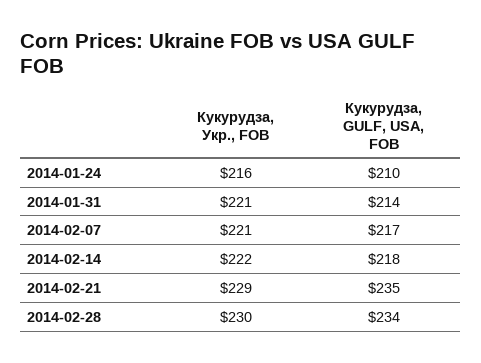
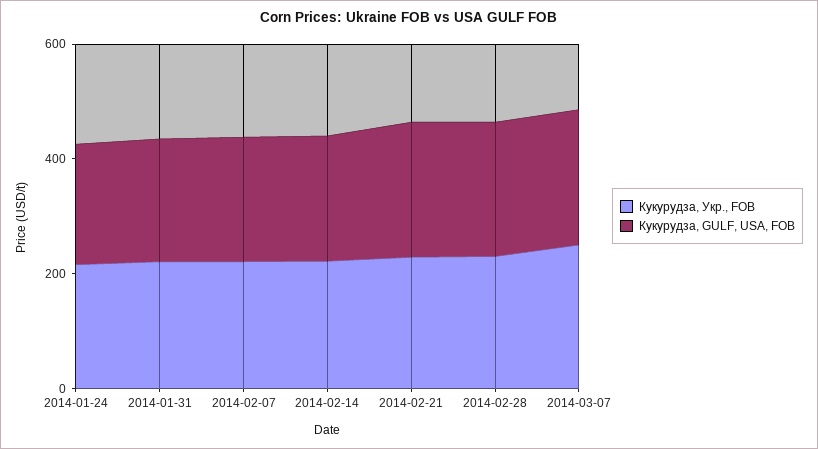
Кукурудза, Укр., FOB, 2014-03-07: none -> 250
Кукурудза, GULF, USA, FOB, 2014-03-07: none -> 250

